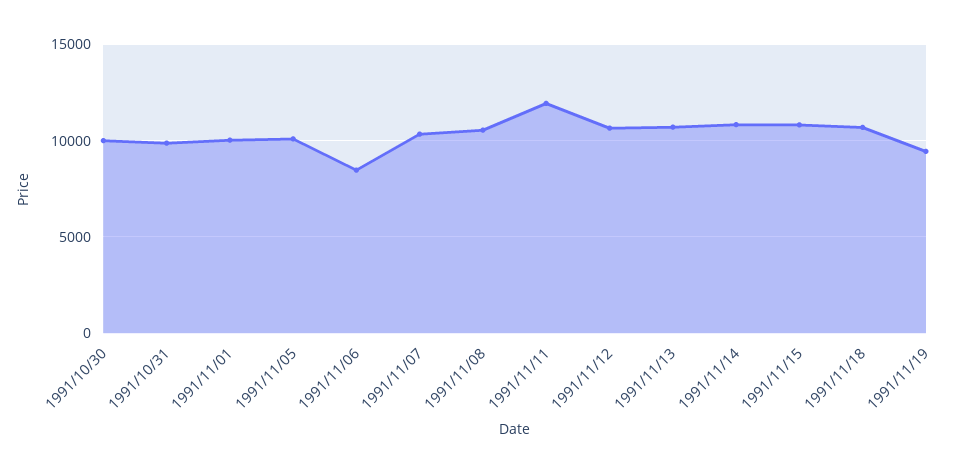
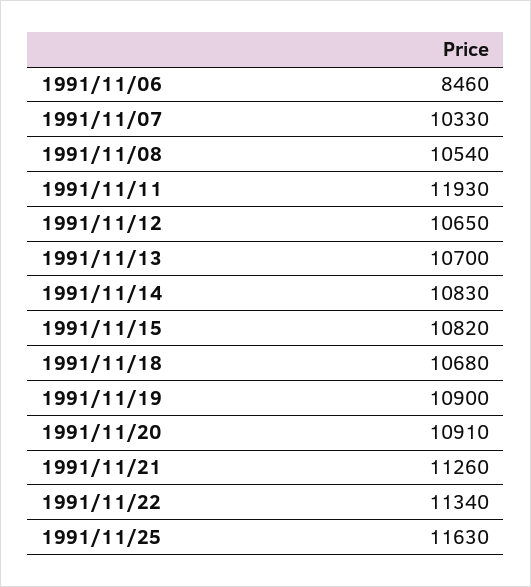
1991/10/30: 10000 -> none
1991/10/31: 10000 -> none
1991/11/01: 10000 -> none
1991/11/05: 10000 -> none
1991/11/19: 9500 -> 10900
1991/11/20: none -> 10910
1991/11/21: none -> 11260
1991/11/22: none -> 11340
1991/11/25: none -> 11630

